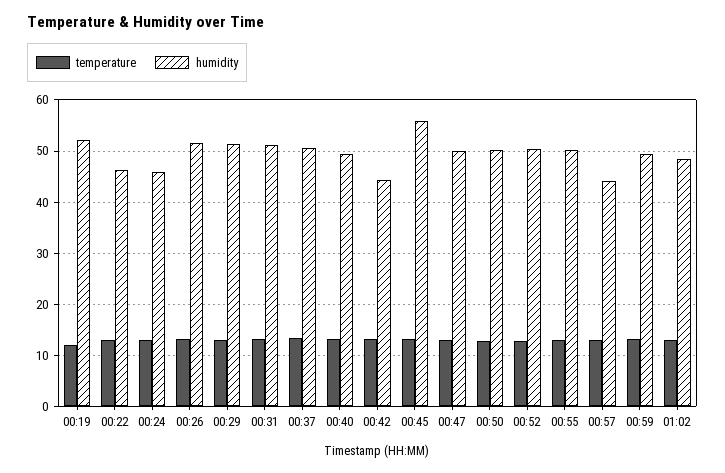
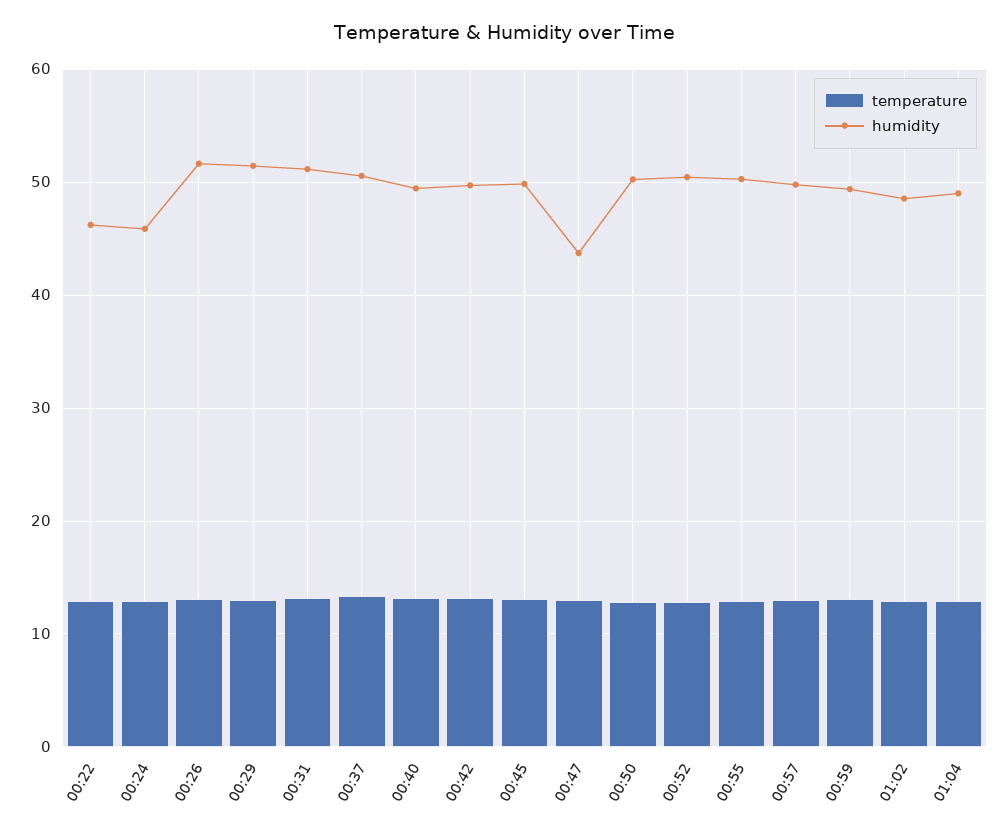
temperature, 00:19: 12 -> none
humidity, 00:19: 52 -> none
humidity, 00:42: 44 -> 50
humidity, 00:45: 56 -> 50
humidity, 00:47: 50 -> 44
humidity, 00:57: 44 -> 50
temperature, 01:04: none -> 13
humidity, 01:04: none -> 49

